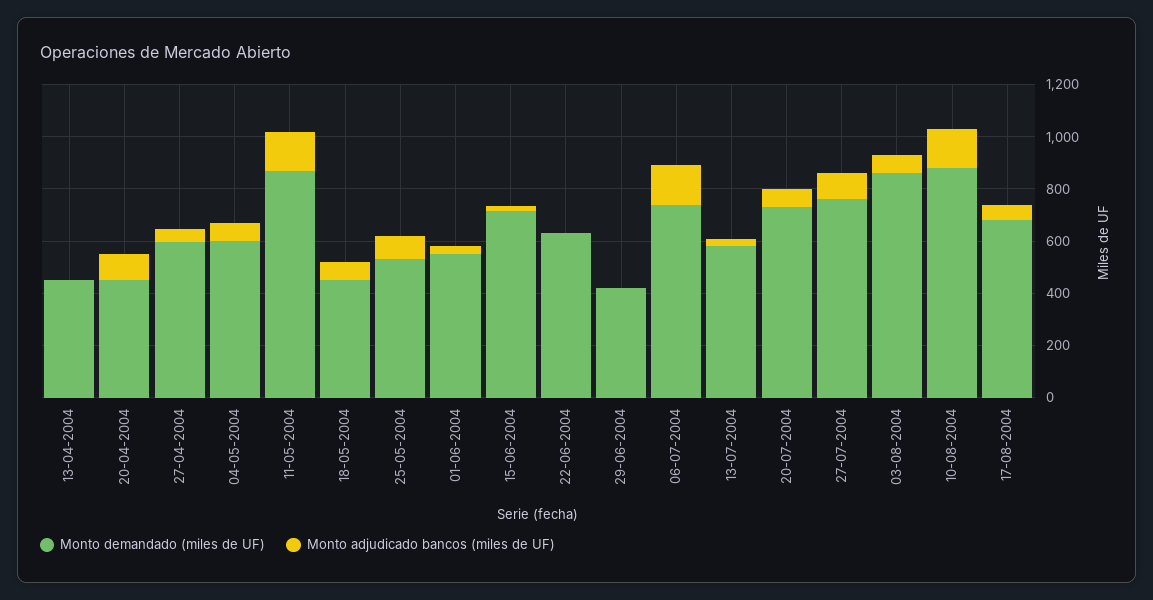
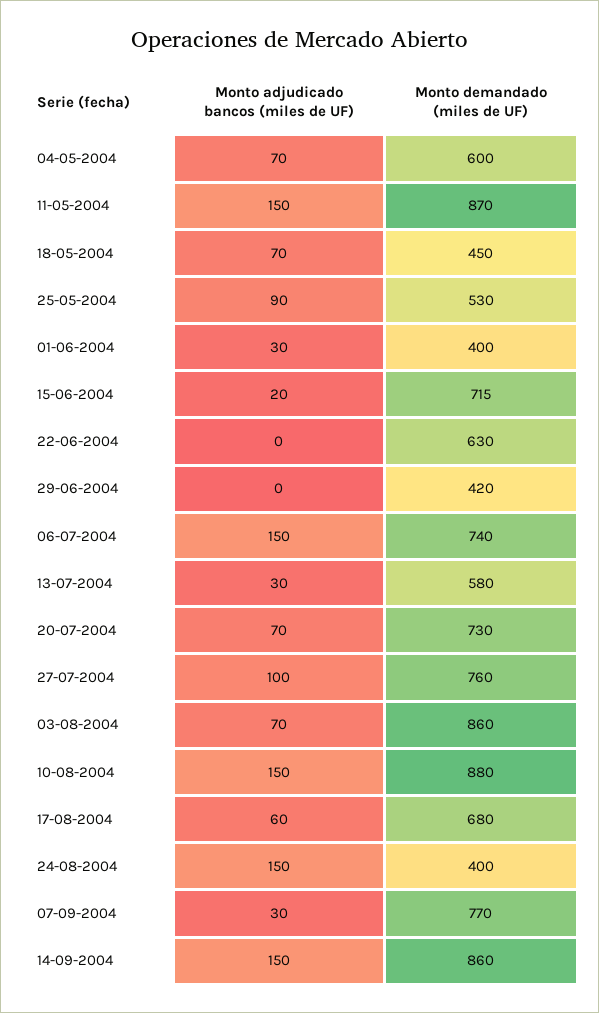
Monto demandado (miles de UF), 13-04-2004: 450 -> none
Monto adjudicado bancos (miles de UF), 13-04-2004: 0 -> none
Monto demandado (miles de UF), 20-04-2004: 450 -> none
Monto adjudicado bancos (miles de UF), 20-04-2004: 100 -> none
Monto demandado (miles de UF), 27-04-2004: 600 -> none
Monto adjudicado bancos (miles de UF), 27-04-2004: 50 -> none
Monto demandado (miles de UF), 01-06-2004: 550 -> 400
Monto adjudicado bancos (miles de UF), 24-08-2004: none -> 150
Monto demandado (miles de UF), 24-08-2004: none -> 400
Monto adjudicado bancos (miles de UF), 07-09-2004: none -> 30
Monto demandado (miles de UF), 07-09-2004: none -> 770
Monto adjudicado bancos (miles de UF), 14-09-2004: none -> 150
Monto demandado (miles de UF), 14-09-2004: none -> 860

